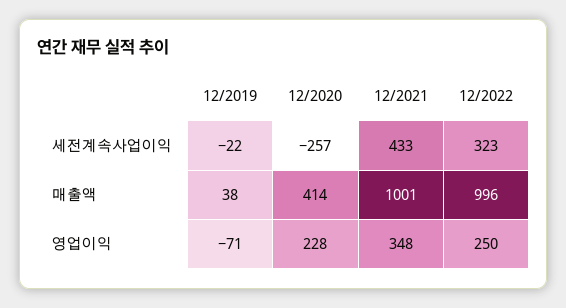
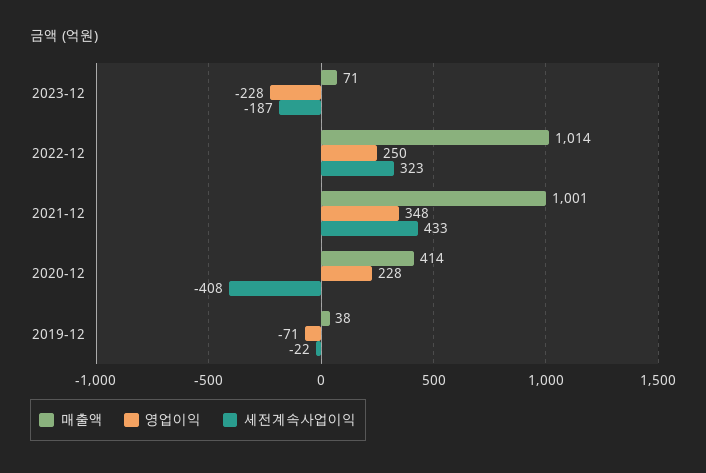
세전계속사업이익, 12/2020: -257 -> -408
매출액, 12/2022: 996 -> 1014
매출액, 2023-12: none -> 71
영업이익, 2023-12: none -> -228
세전계속사업이익, 2023-12: none -> -187

